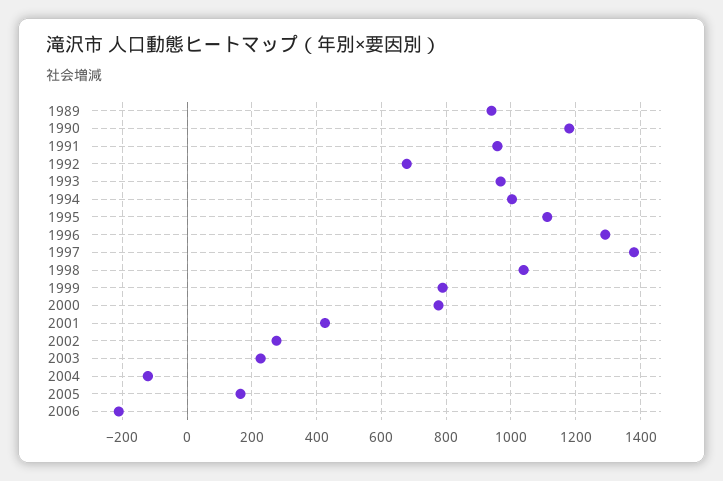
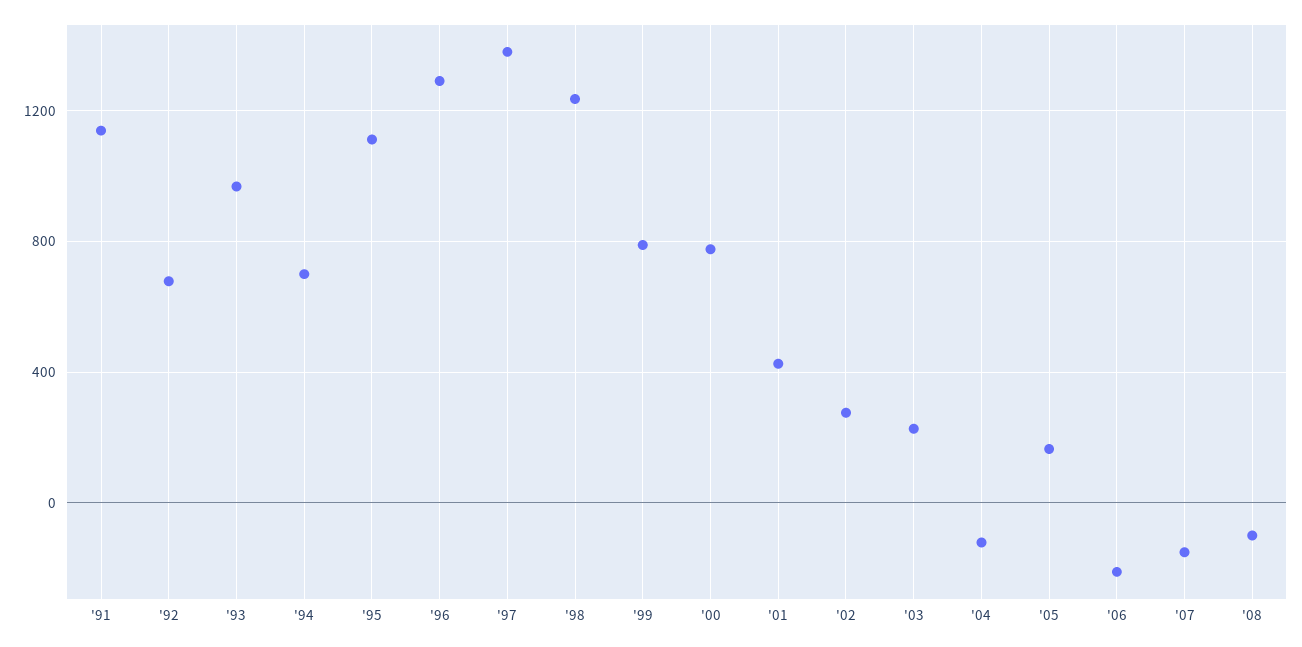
1989: 940 -> none
1990: 1180 -> none
1991: 960 -> 1150
1994: 1000 -> 700
1998: 1040 -> 1250
'07: none -> -150
'08: none -> -100

